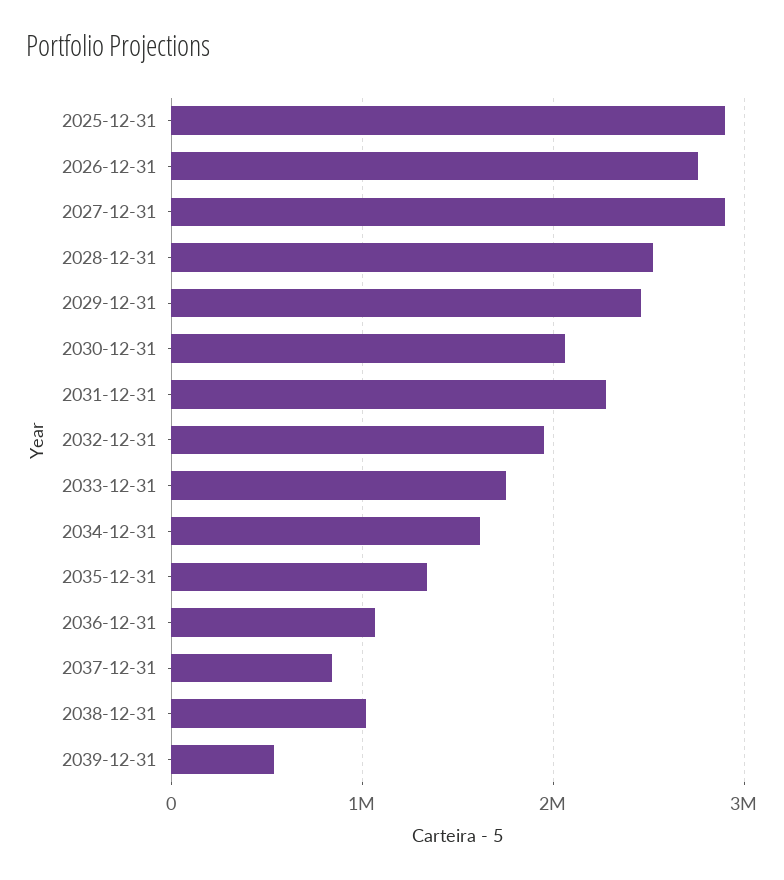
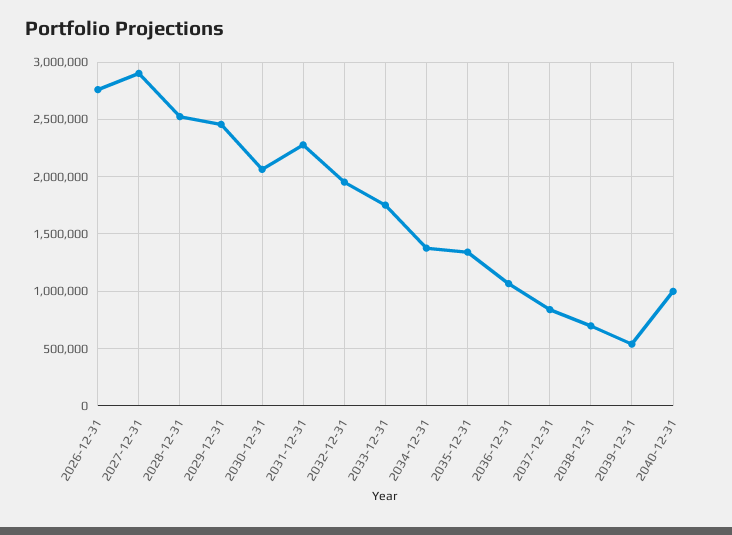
2025-12-31: 2900000 -> none
2034-12-31: 1600000 -> 1400000
2038-12-31: 1000000 -> 700000
2040-12-31: none -> 1000000

